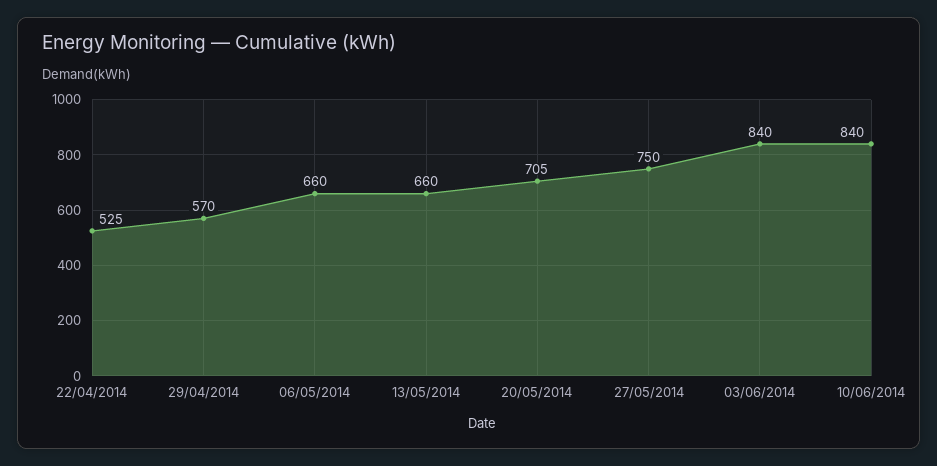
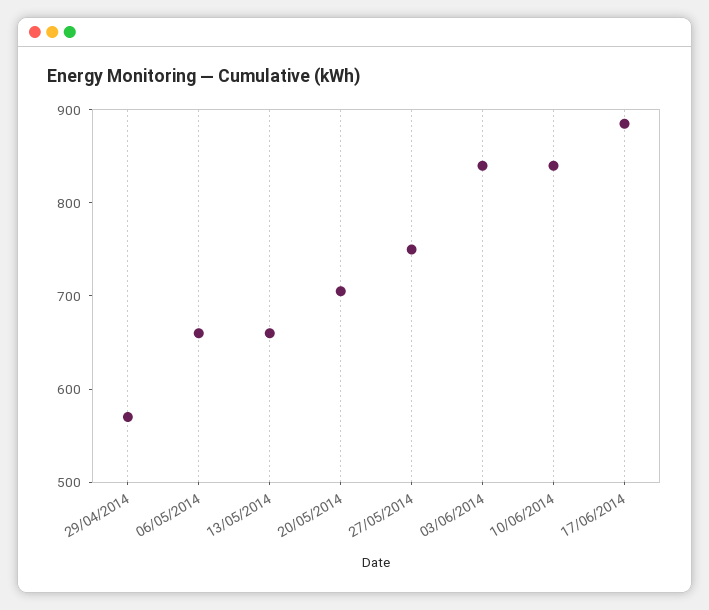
22/04/2014: 525 -> none
17/06/2014: none -> 880

